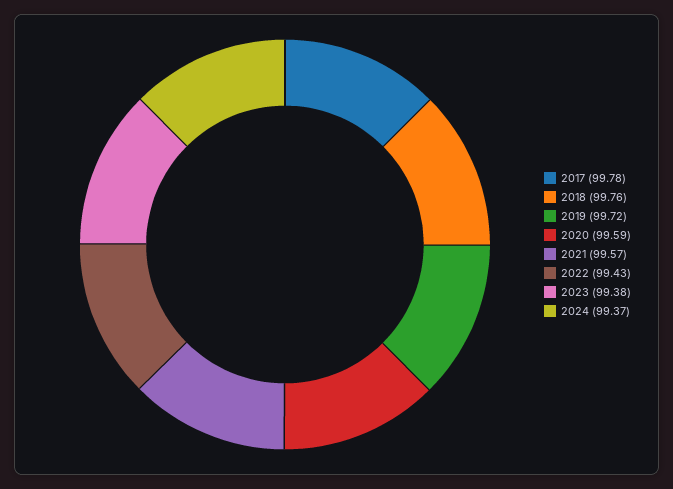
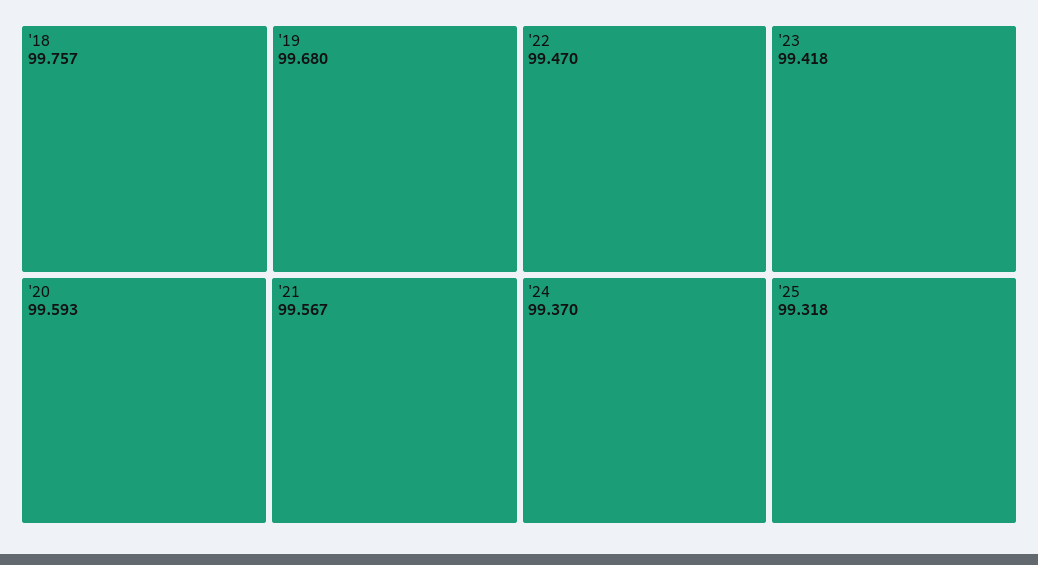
2017: 99.78 -> none
2019: 99.72 -> 99.68
2022: 99.43 -> 99.47
2023: 99.38 -> 99.418
'25: none -> 99.318

